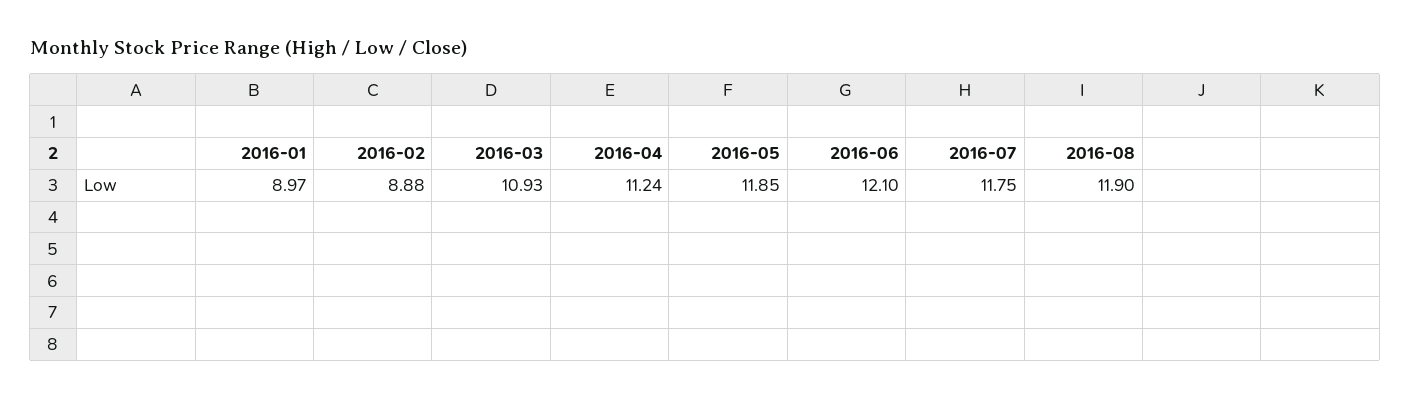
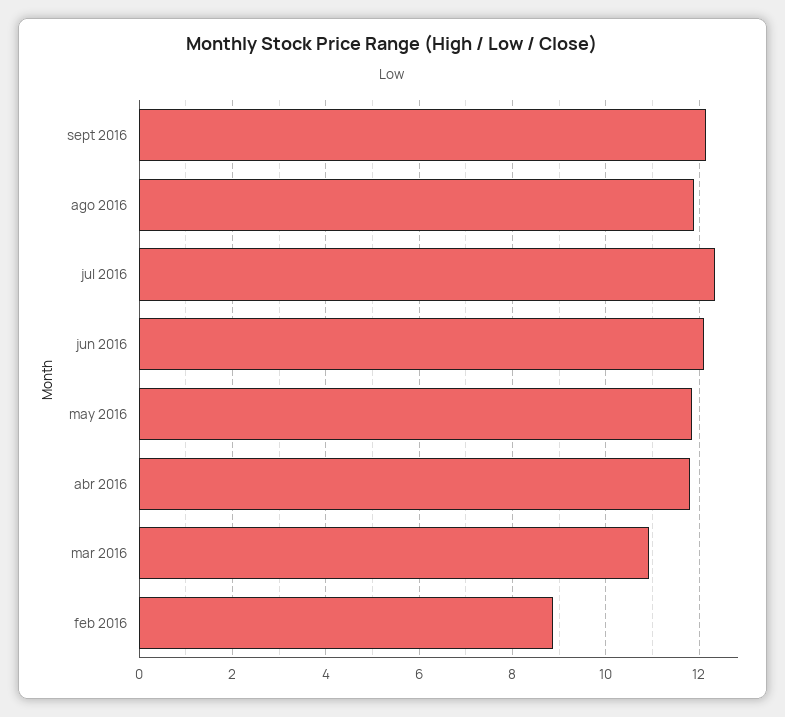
2016-01: 8.97 -> none
2016-04: 11.24 -> 11.8
2016-07: 11.75 -> 12.4
sept 2016: none -> 12.2

